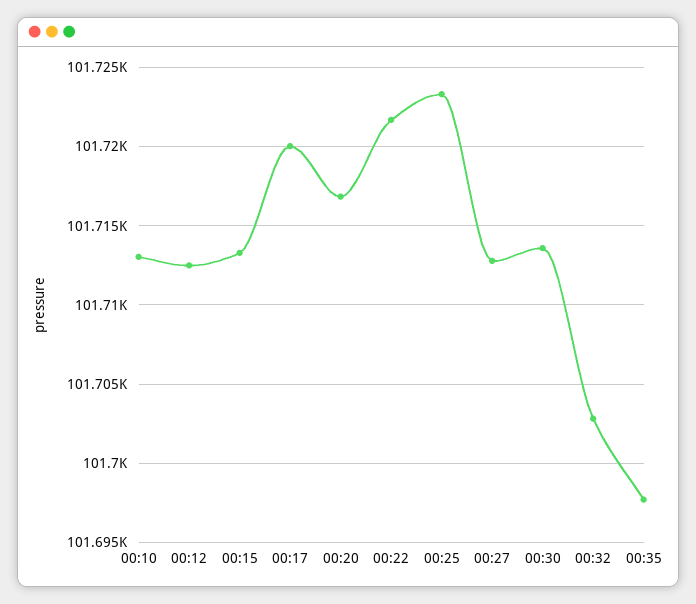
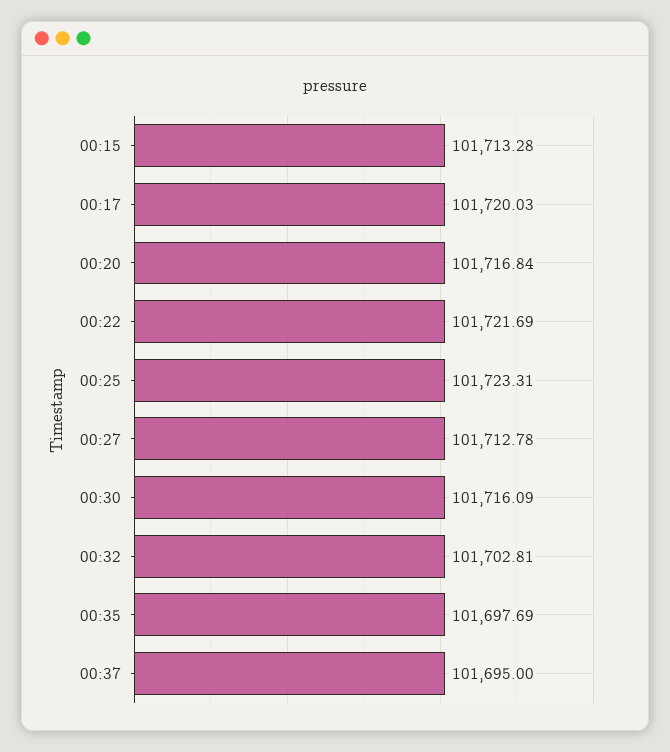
00:10: 101713 -> none
00:12: 101712.5 -> none
00:30: 101713.5 -> 101716.09
00:37: none -> 101695

